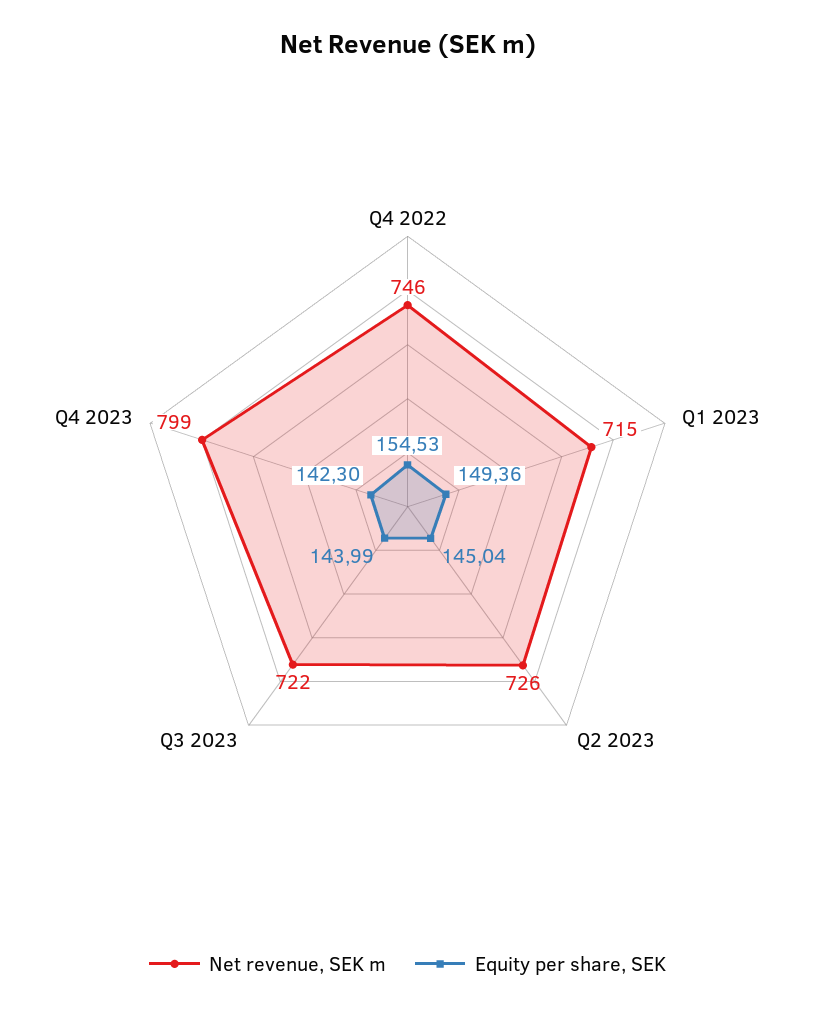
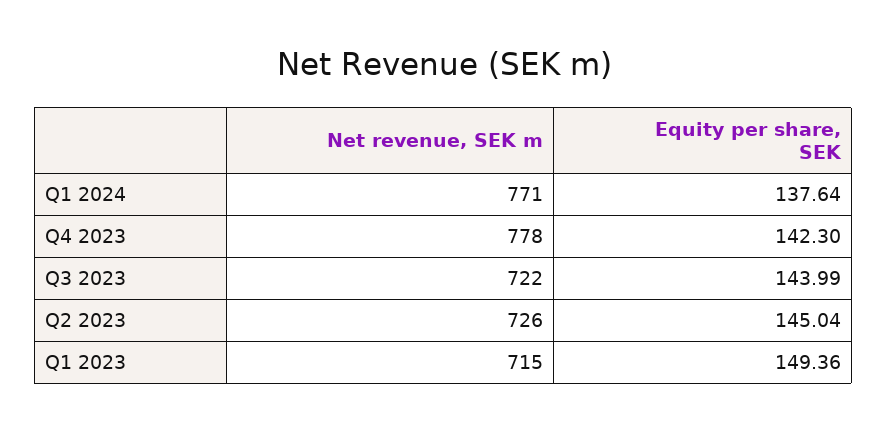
Net revenue, SEK m, Q4 2022: 746 -> none
Equity per share, SEK, Q4 2022: 154.53 -> none
Net revenue, SEK m, Q4 2023: 799 -> 778
Net revenue, SEK m, Q1 2024: none -> 771
Equity per share, SEK, Q1 2024: none -> 137.64

